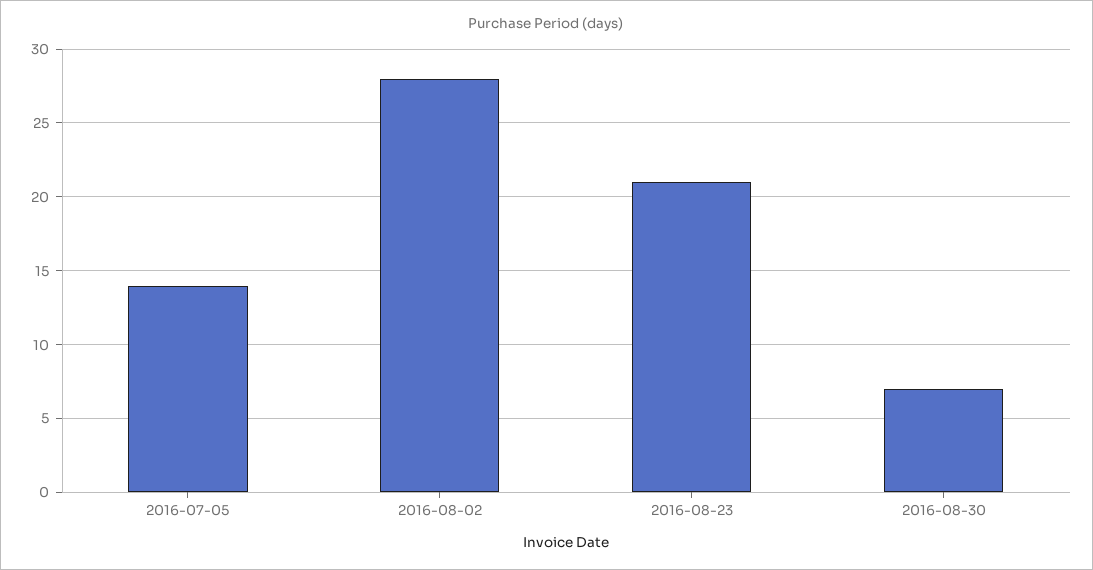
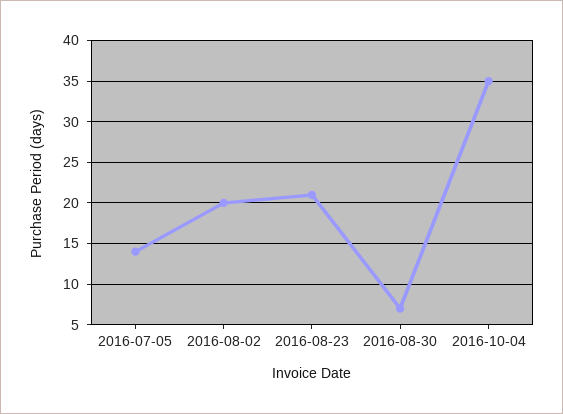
2016-08-02: 28 -> 20
2016-10-04: none -> 35

